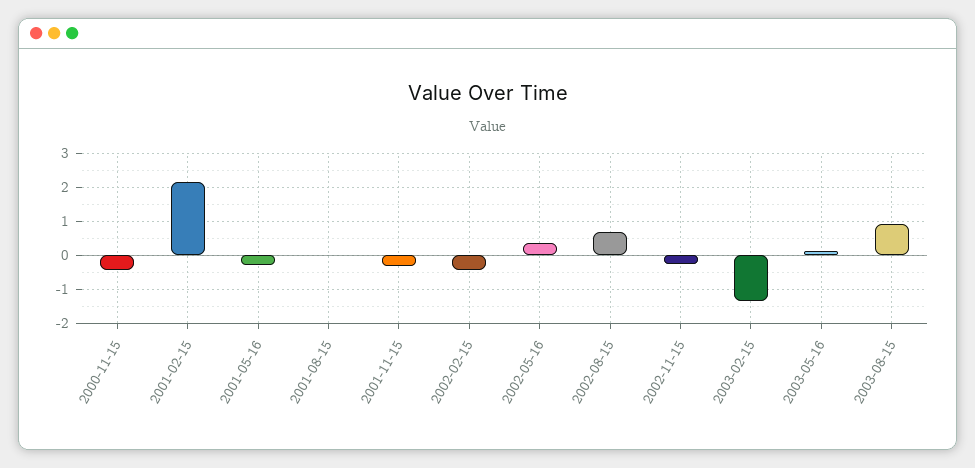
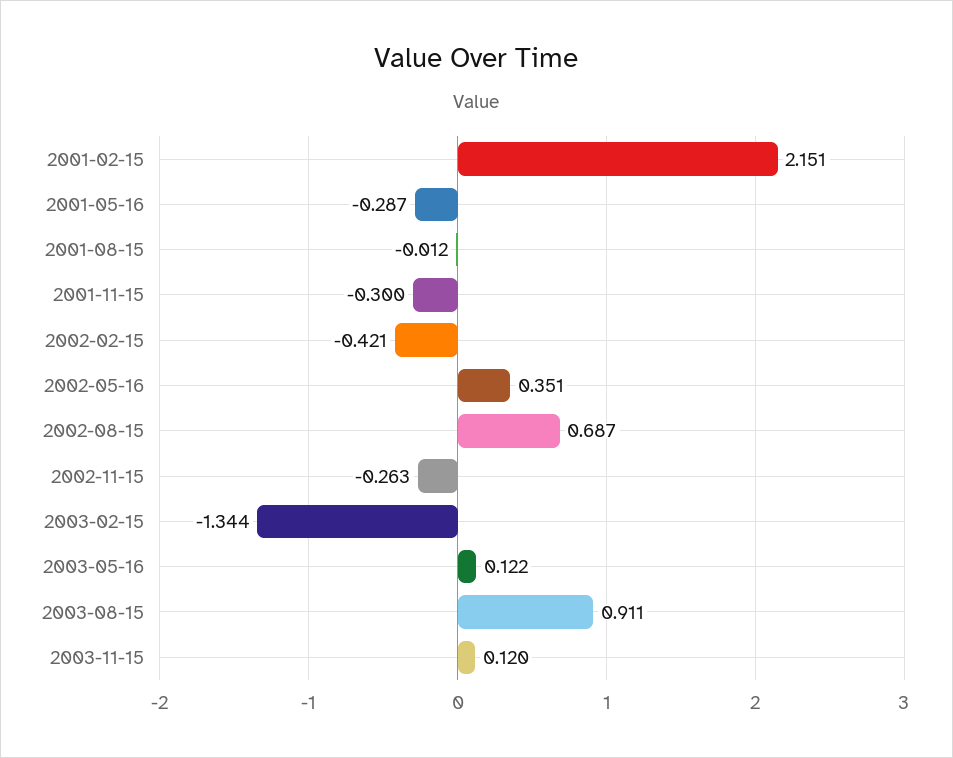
2000-11-15: -0.4 -> none
2003-11-15: none -> 0.12

